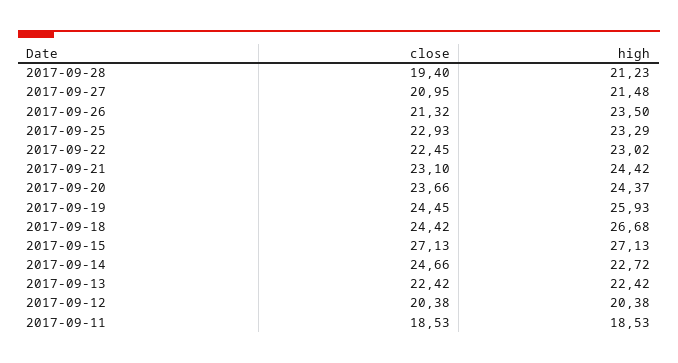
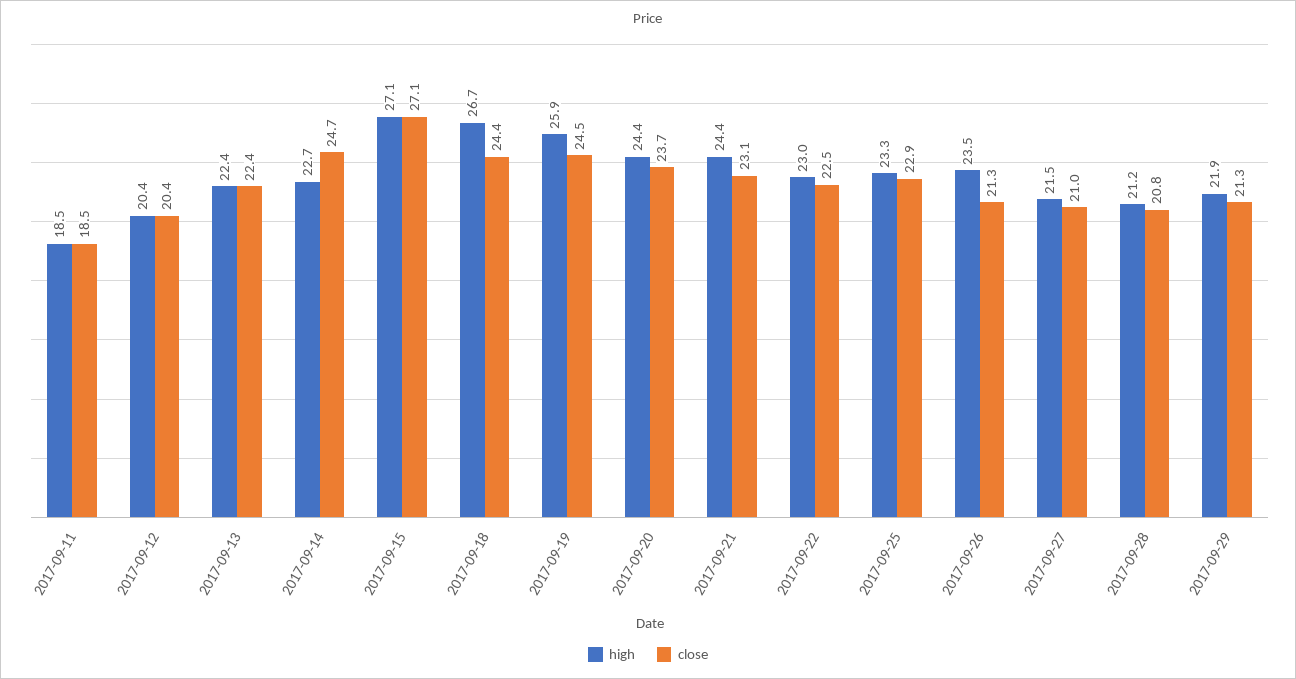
close, 2017-09-28: 19.4 -> 20.8
high, 2017-09-29: none -> 21.9
close, 2017-09-29: none -> 21.3

